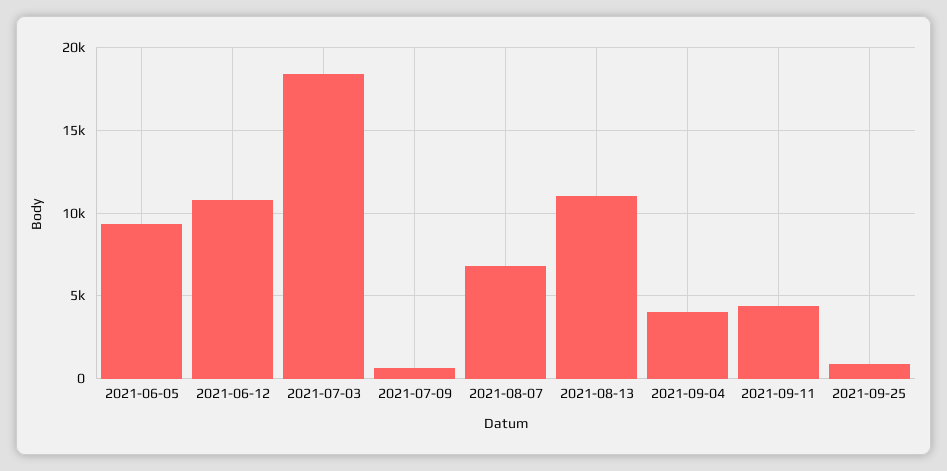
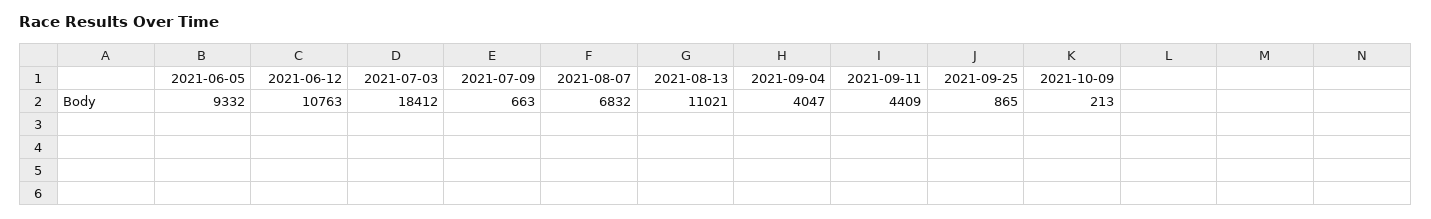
2021-10-09: none -> 213

